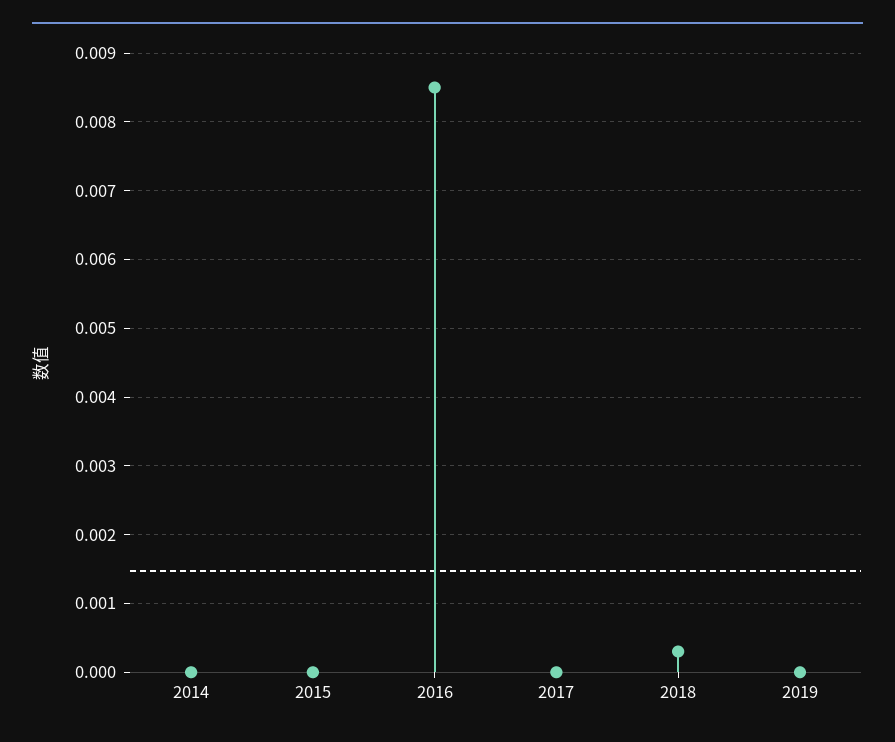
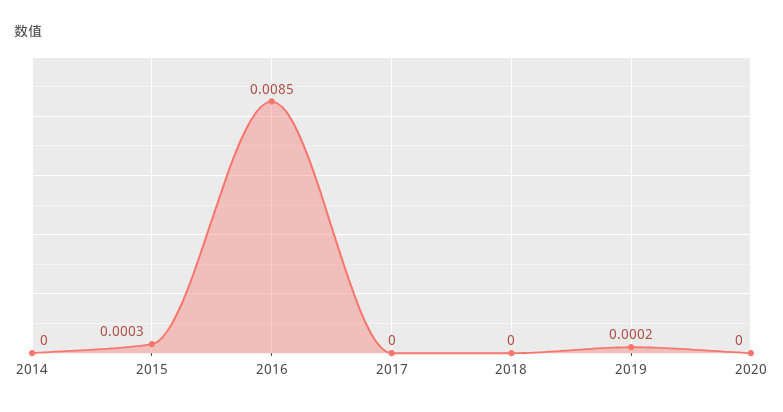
2015: 0 -> 0.0003
2018: 0.0003 -> 0
2019: 0 -> 0.0002
2020: none -> 0

